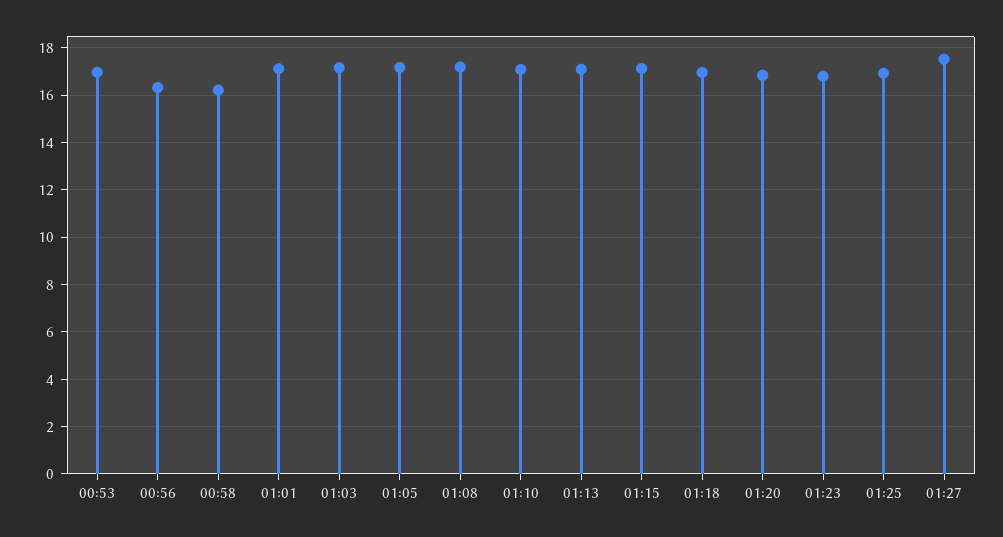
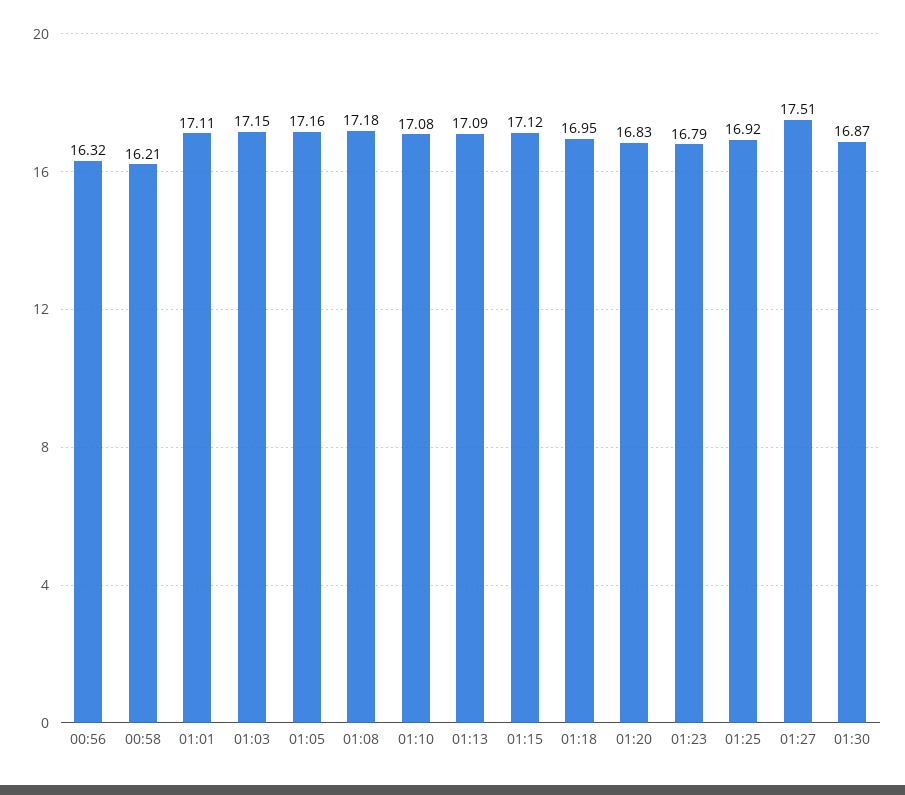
00:53: 17 -> none
01:30: none -> 16.87

